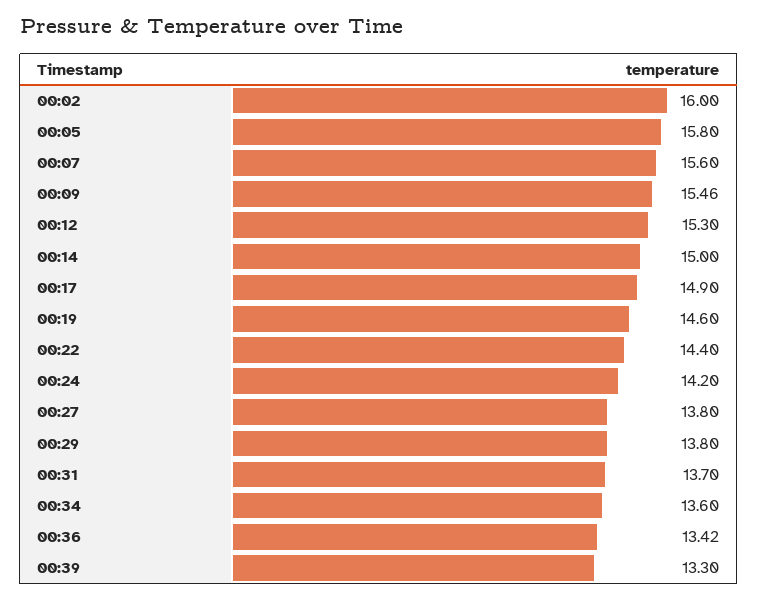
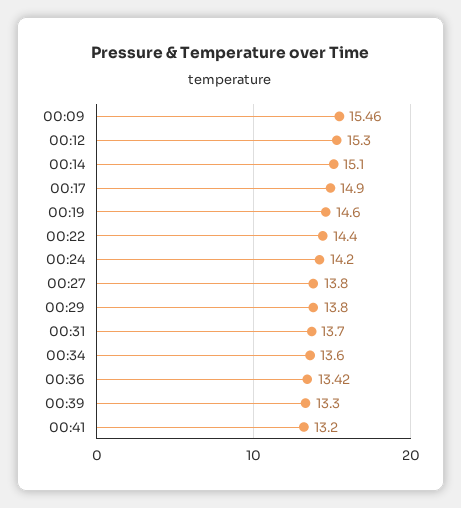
00:02: 16 -> none
00:05: 15.8 -> none
00:07: 15.6 -> none
00:14: 15 -> 15.1
00:41: none -> 13.2

